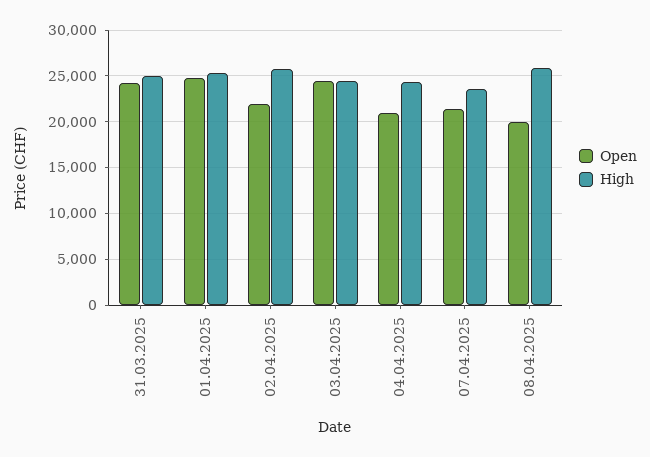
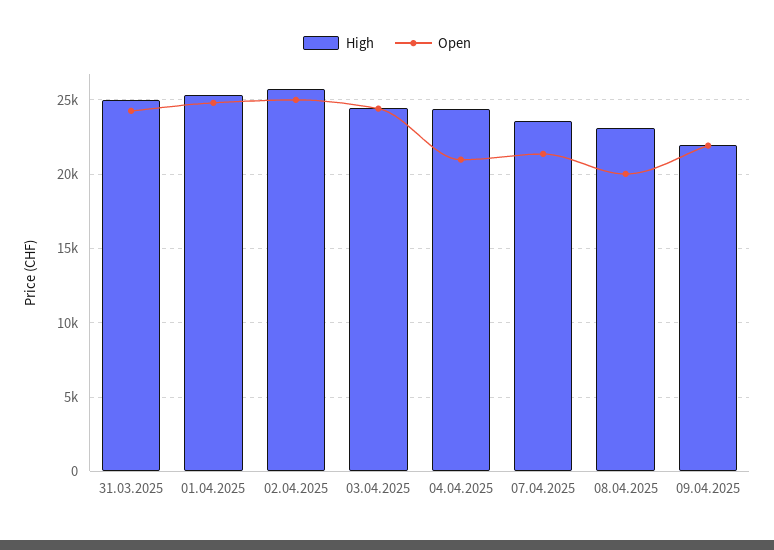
Open, 02.04.2025: 22000 -> 25000
High, 08.04.2025: 26000 -> 23000
High, 09.04.2025: none -> 22000
Open, 09.04.2025: none -> 22000

